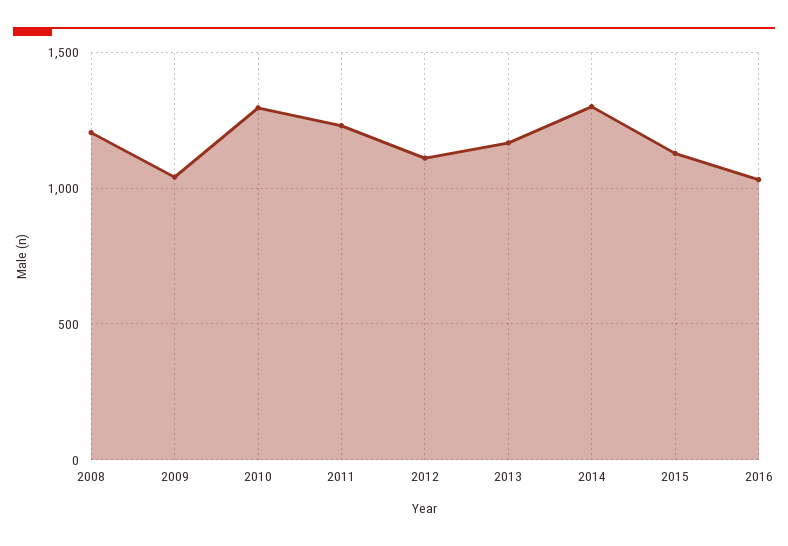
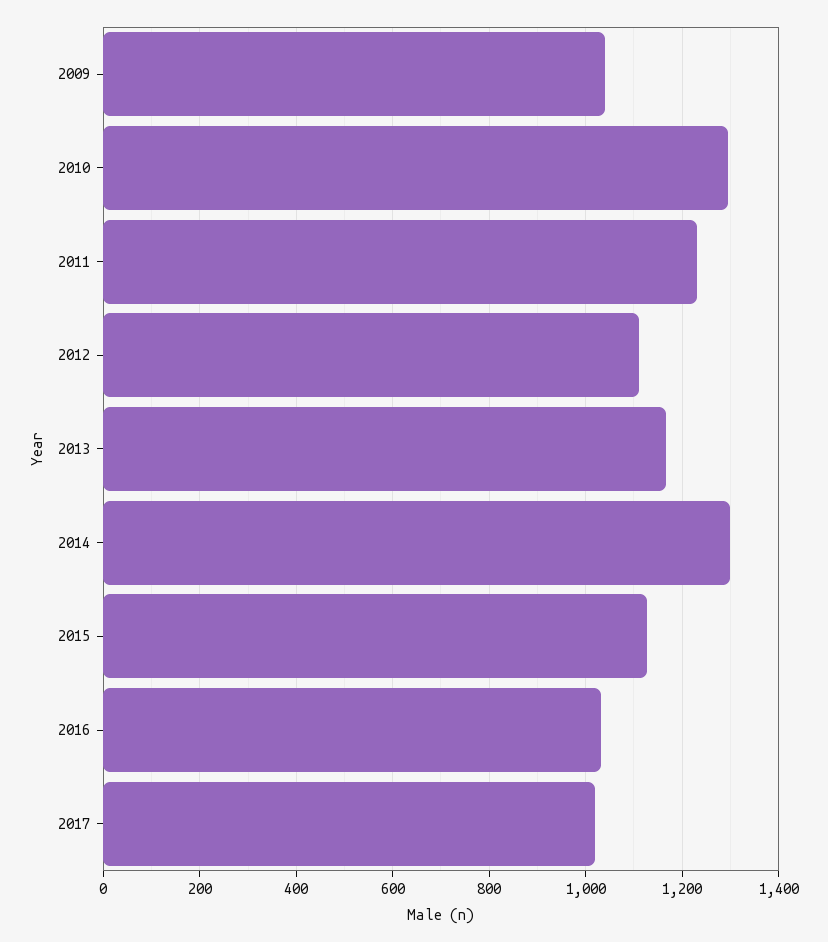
2008: 1200 -> none
2017: none -> 1020

